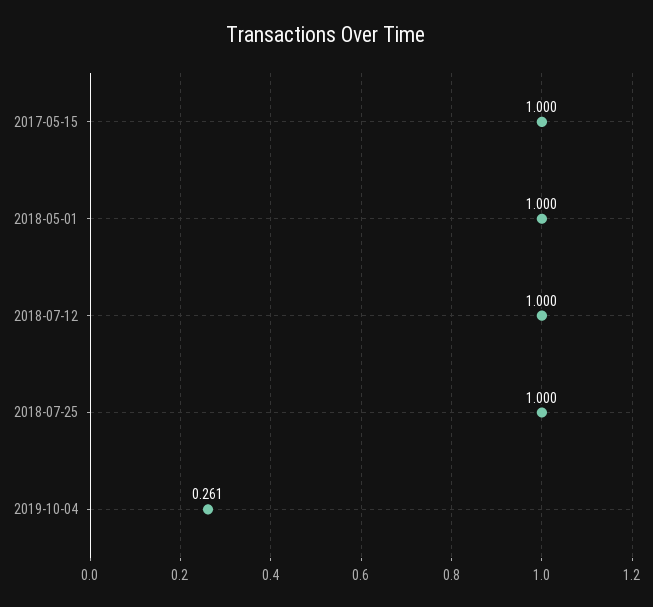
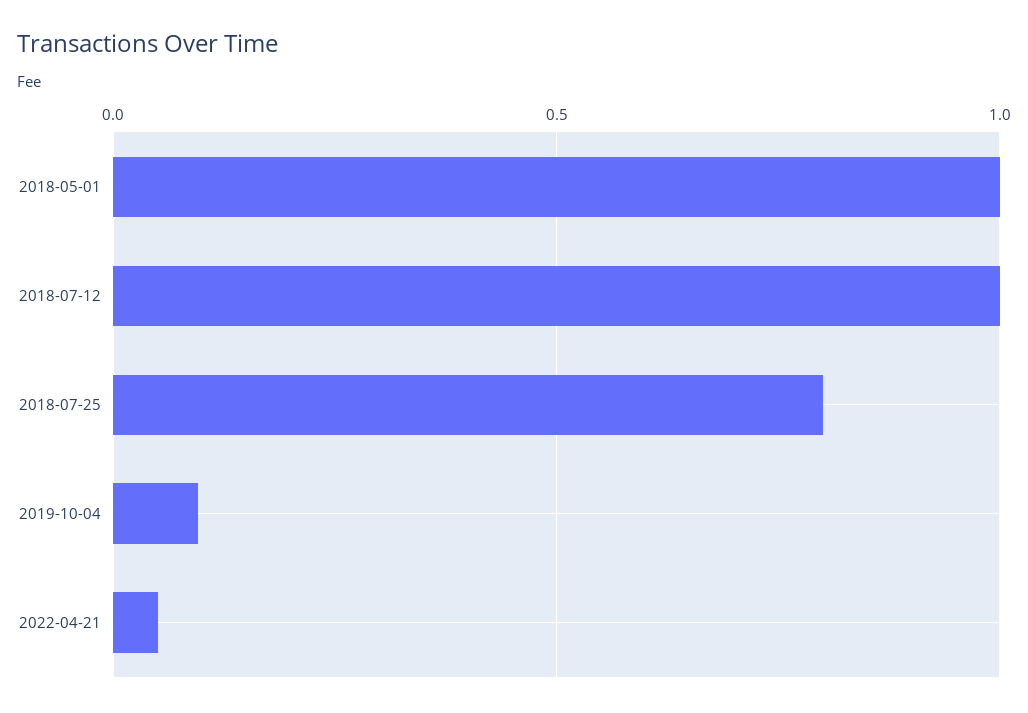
2017-05-15: 1 -> none
2018-07-25: 1 -> 0.8
2019-10-04: 0.261 -> 0.1
2022-04-21: none -> 0.05

